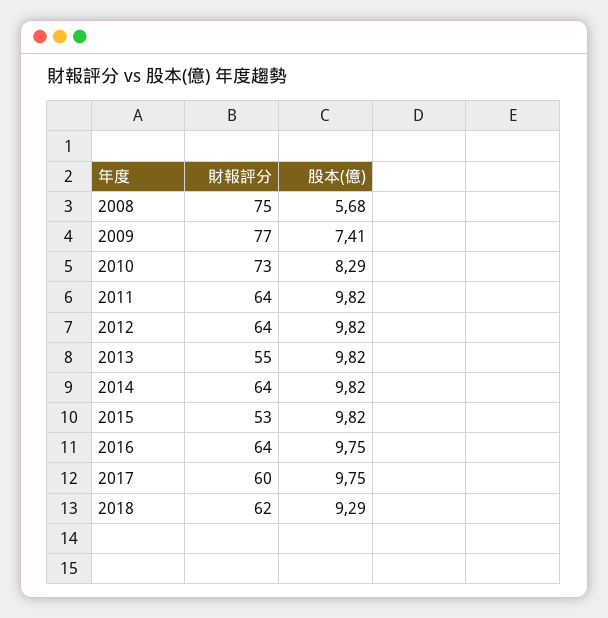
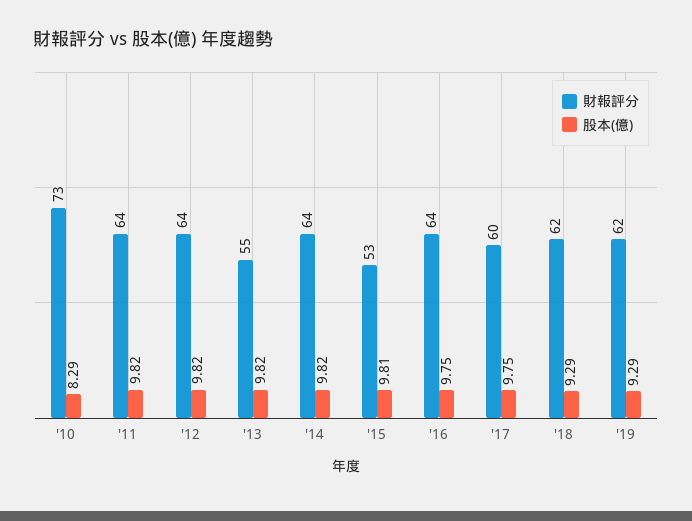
財報評分, 2008: 75 -> none
股本(億), 2008: 5.68 -> none
財報評分, 2009: 77 -> none
股本(億), 2009: 7.41 -> none
股本(億), 2015: 9.82 -> 9.81
財報評分, '19: none -> 62
股本(億), '19: none -> 9.29

